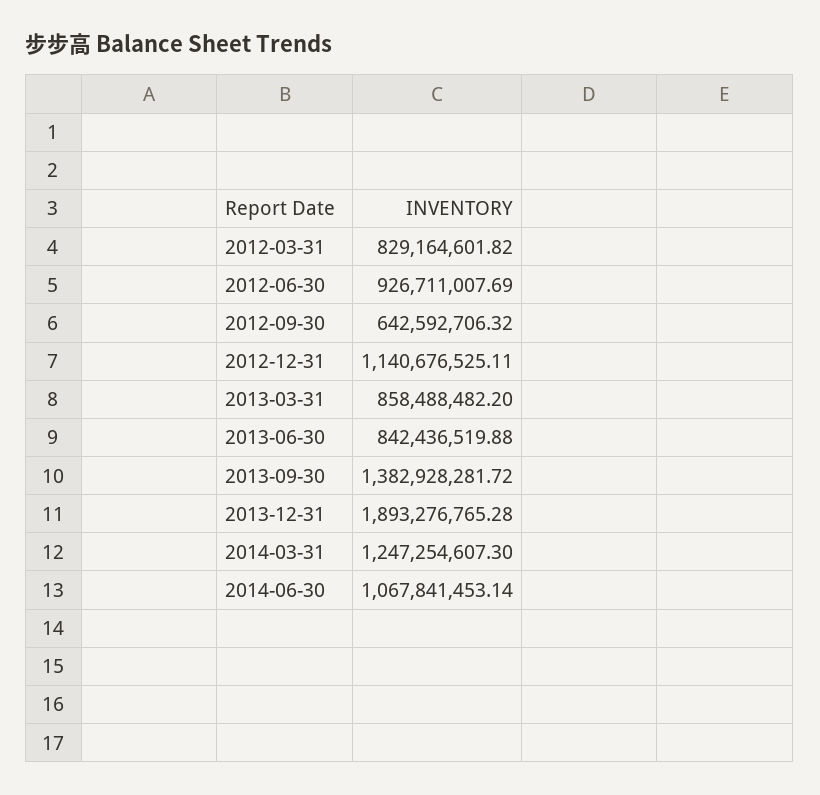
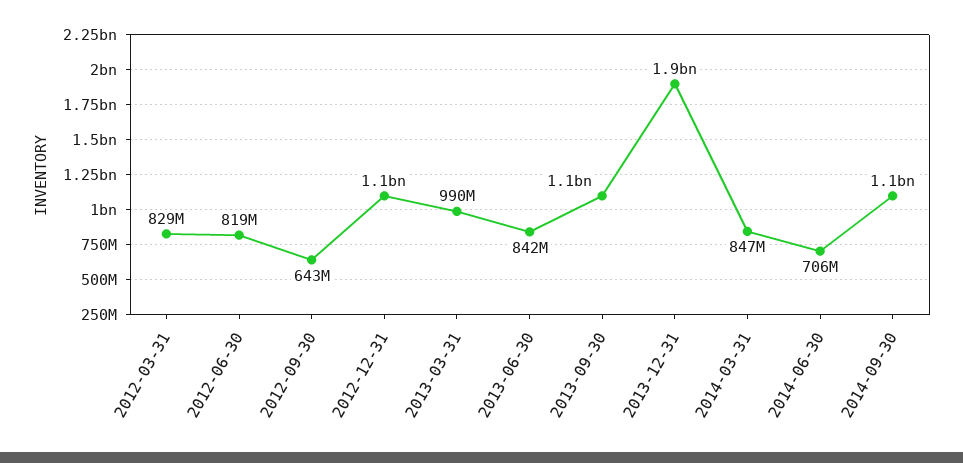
2012-06-30: 926711007.69 -> 819000000
2013-03-31: 858488482.2 -> 990000000
2013-09-30: 1382928281.72 -> 1100000000
2014-03-31: 1247254607.3 -> 847000000
2014-06-30: 1067841453.14 -> 706000000
2014-09-30: none -> 1100000000

